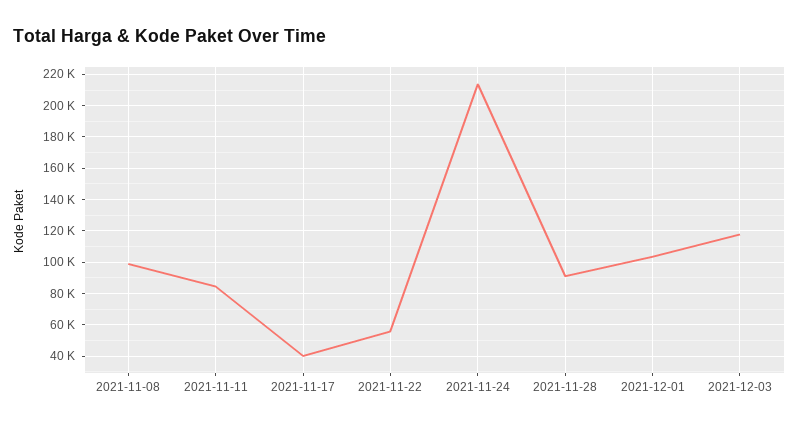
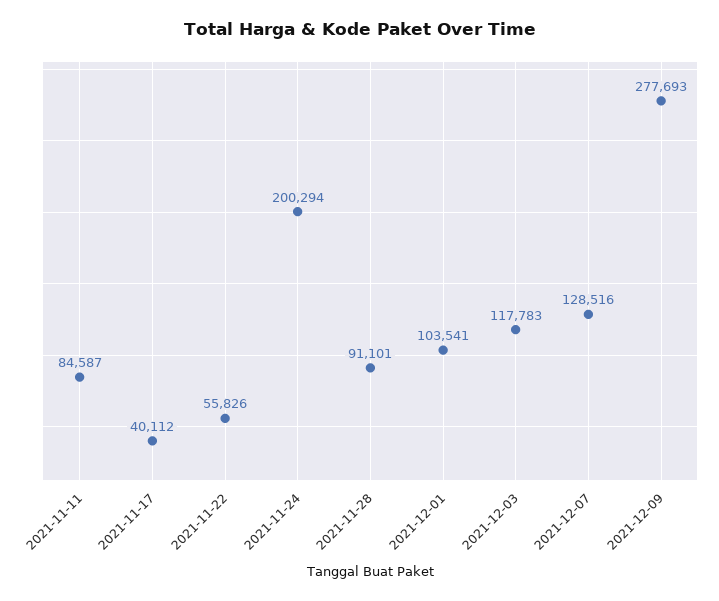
2021-11-08: 100000 -> none
2021-11-24: 215000 -> 200294
2021-12-07: none -> 128516
2021-12-09: none -> 277693

